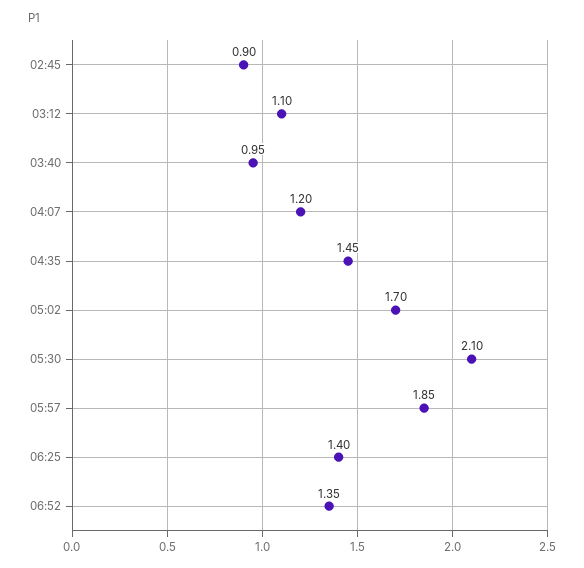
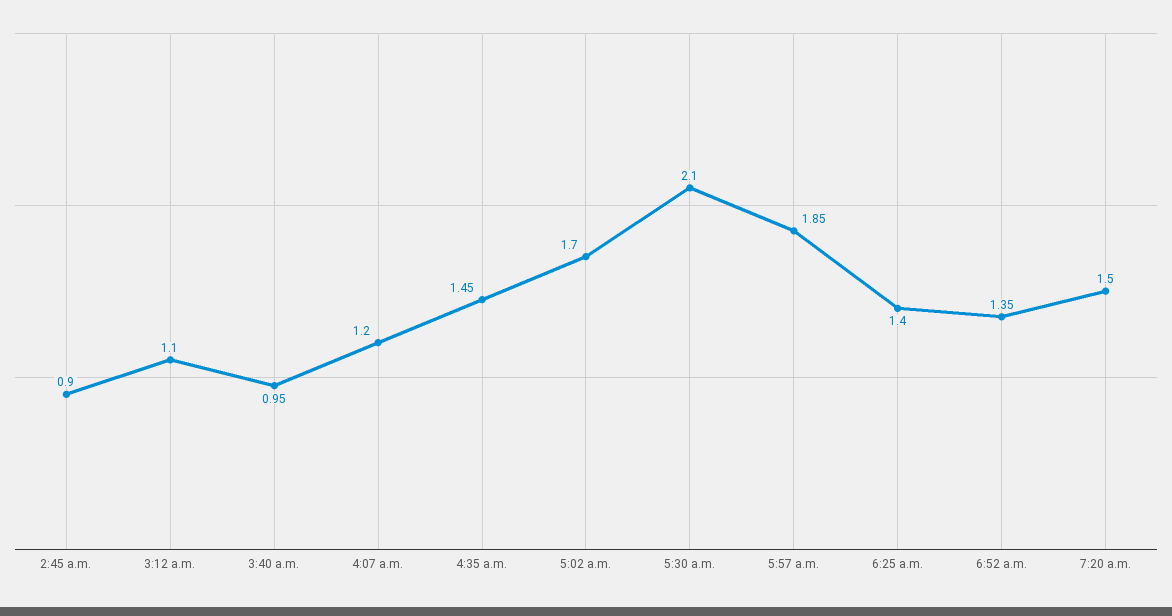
7:20 a.m.: none -> 1.5

